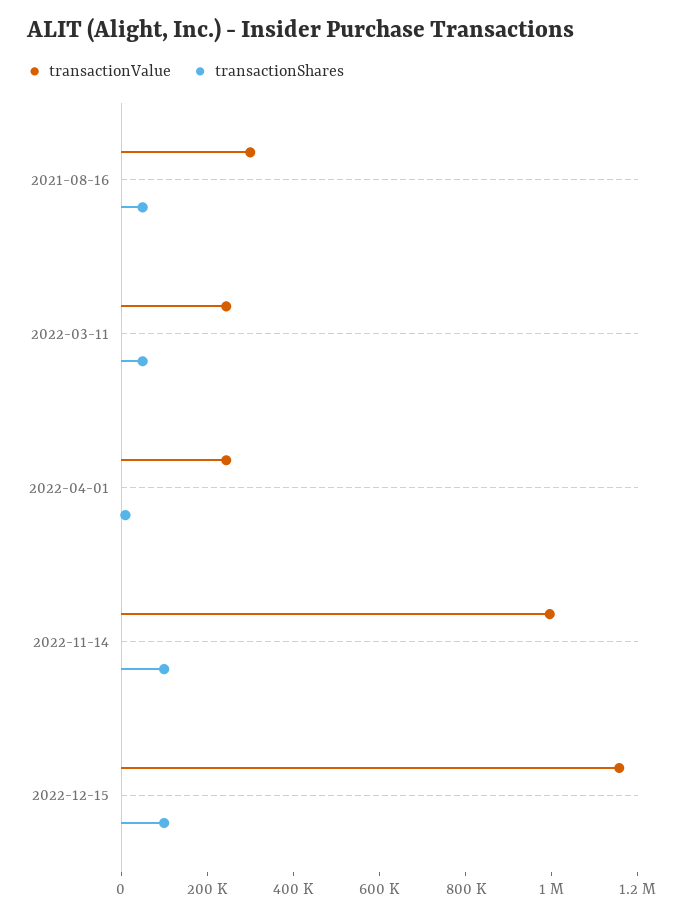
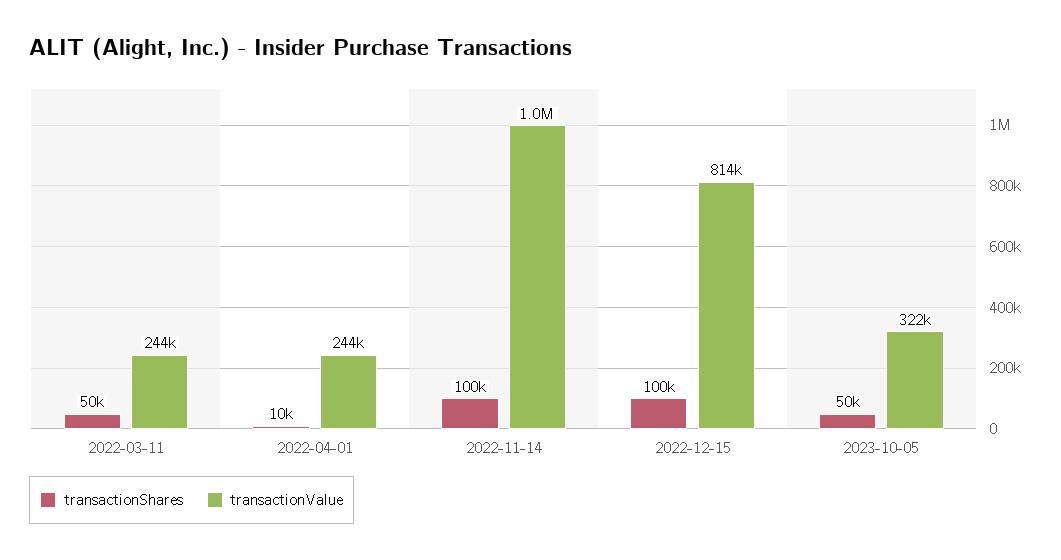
transactionValue, 2021-08-16: 300000 -> none
transactionShares, 2021-08-16: 50000 -> none
transactionValue, 2022-12-15: 1150000 -> 814000
transactionShares, 2023-10-05: none -> 50000
transactionValue, 2023-10-05: none -> 322000

